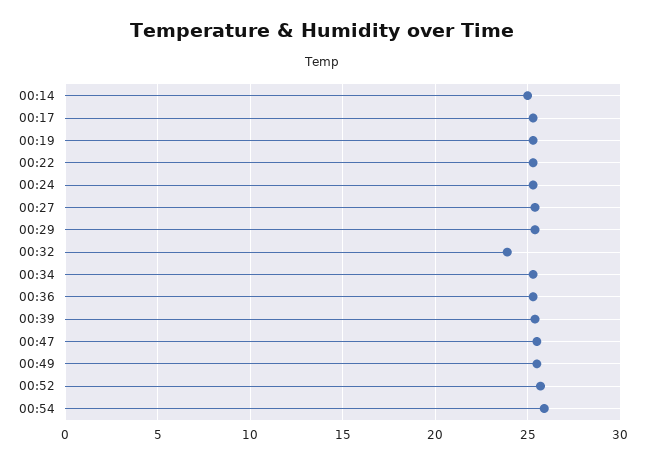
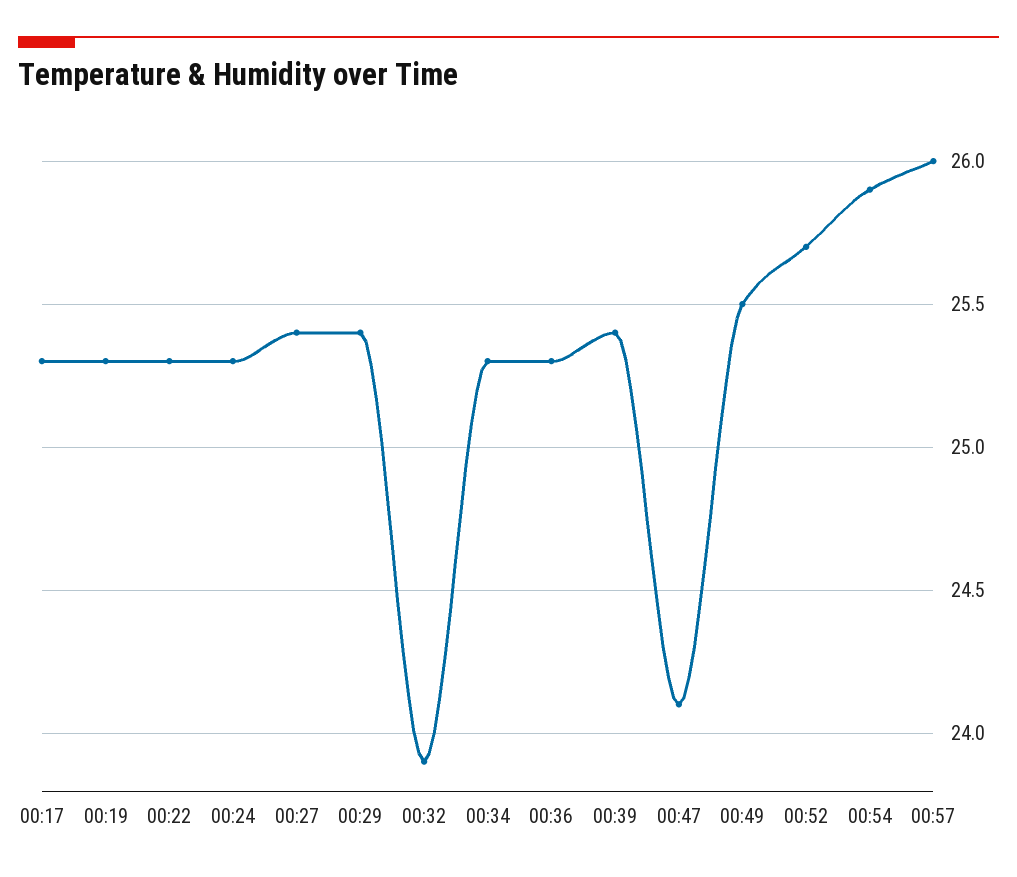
00:14: 25 -> none
00:47: 25.5 -> 24.1
00:57: none -> 26

